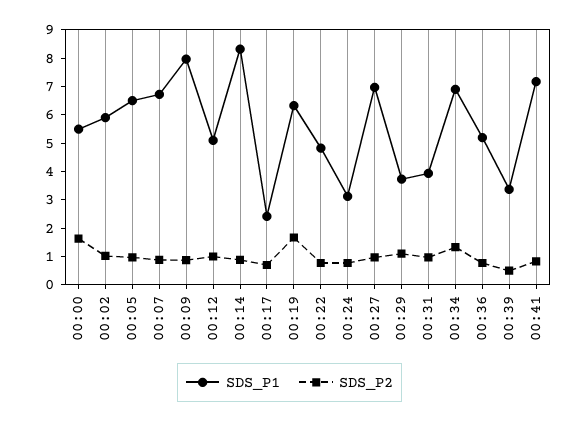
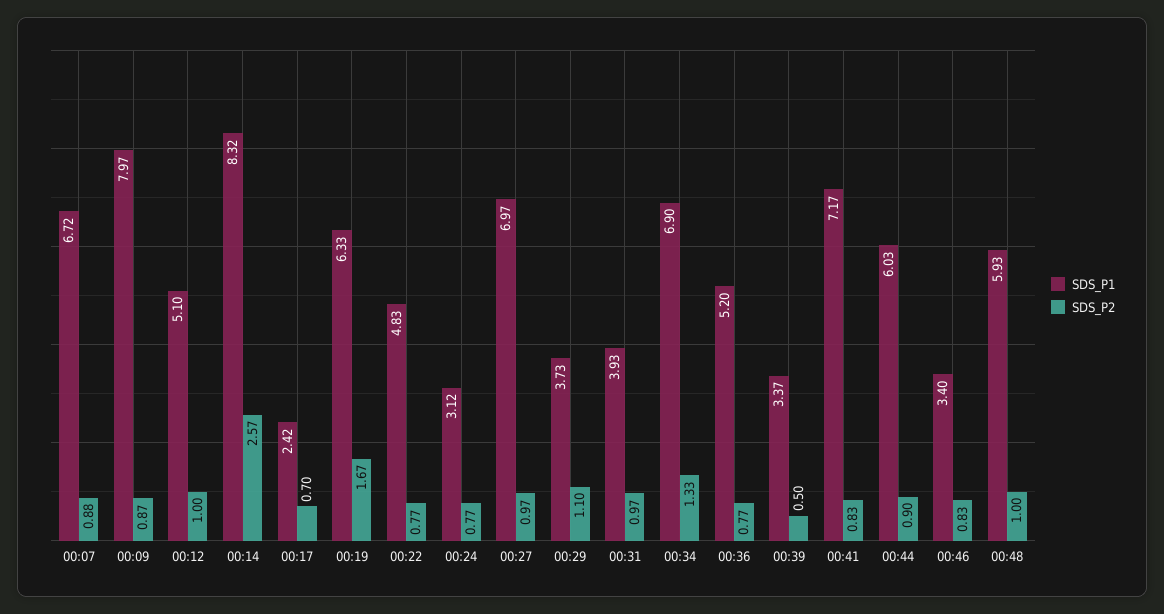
SDS_P1, 00:00: 5.5 -> none
SDS_P2, 00:00: 1.5 -> none
SDS_P1, 00:02: 6 -> none
SDS_P2, 00:02: 1 -> none
SDS_P1, 00:05: 6.5 -> none
SDS_P2, 00:05: 1 -> none
SDS_P2, 00:14: 1 -> 2.57
SDS_P1, 00:44: none -> 6.03
SDS_P2, 00:44: none -> 0.9
SDS_P1, 00:46: none -> 3.4
SDS_P2, 00:46: none -> 0.83
SDS_P1, 00:48: none -> 5.93
SDS_P2, 00:48: none -> 1

